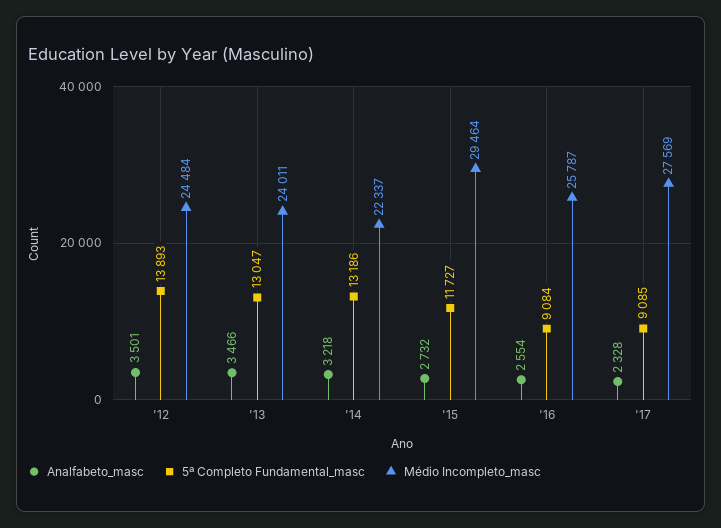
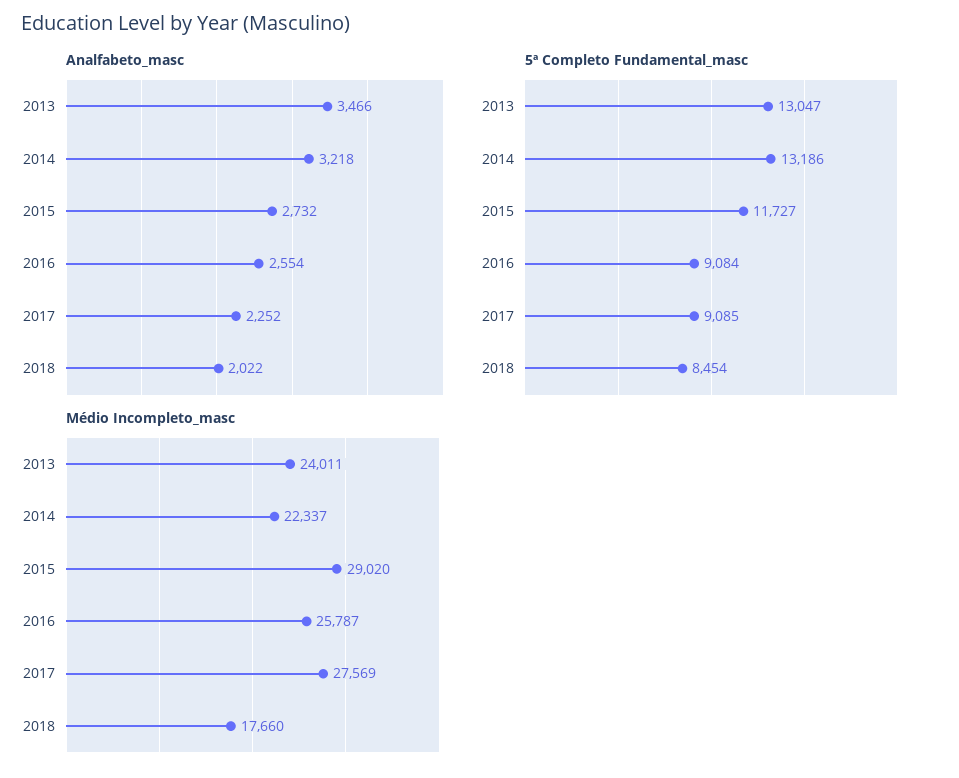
Analfabeto_masc, '12: 3501 -> none
5ª Completo Fundamental_masc, '12: 13893 -> none
Médio Incompleto_masc, '12: 24484 -> none
Médio Incompleto_masc, '15: 29464 -> 29020
Analfabeto_masc, '17: 2328 -> 2252
Analfabeto_masc, 2018: none -> 2022
5ª Completo Fundamental_masc, 2018: none -> 8454
Médio Incompleto_masc, 2018: none -> 17660

